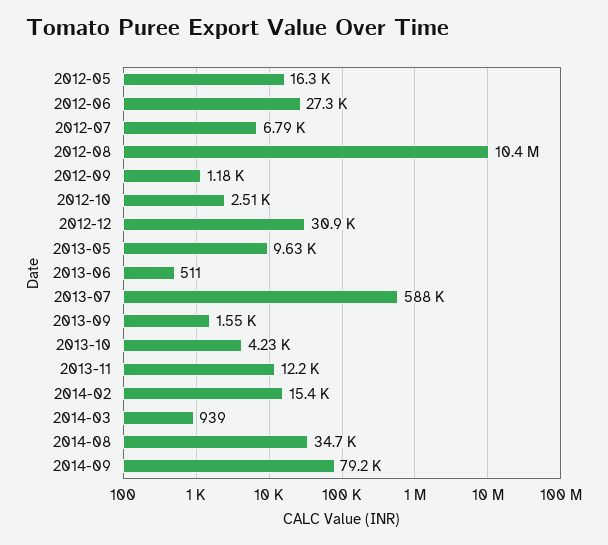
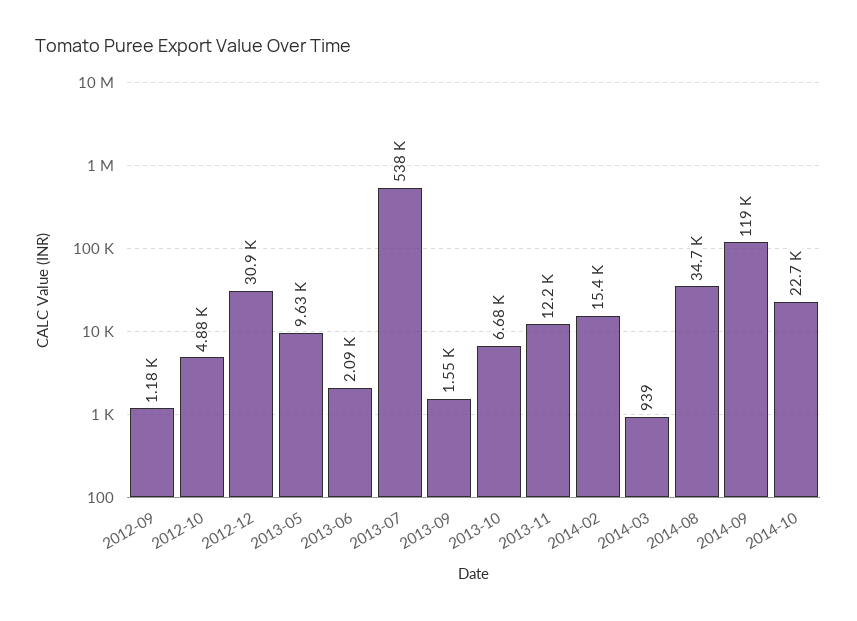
2012-05: 16300 -> none
2012-06: 27300 -> none
2012-07: 6790 -> none
2012-08: 10400000 -> none
2012-10: 2510 -> 4880
2013-06: 511 -> 2090
2013-07: 588000 -> 538000
2013-10: 4230 -> 6680
2014-09: 79200 -> 119000
2014-10: none -> 22700

